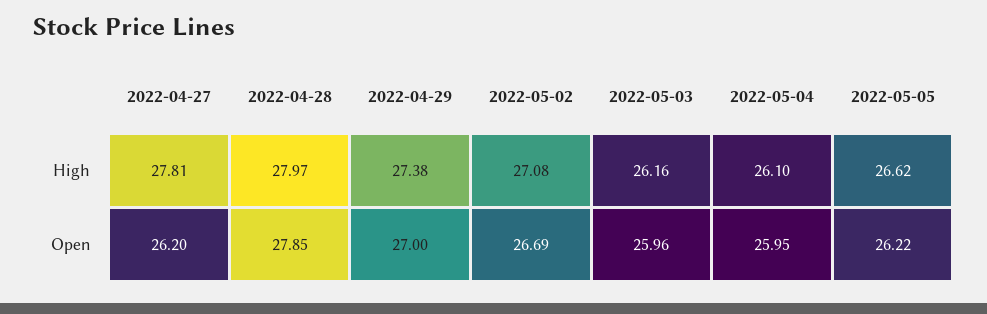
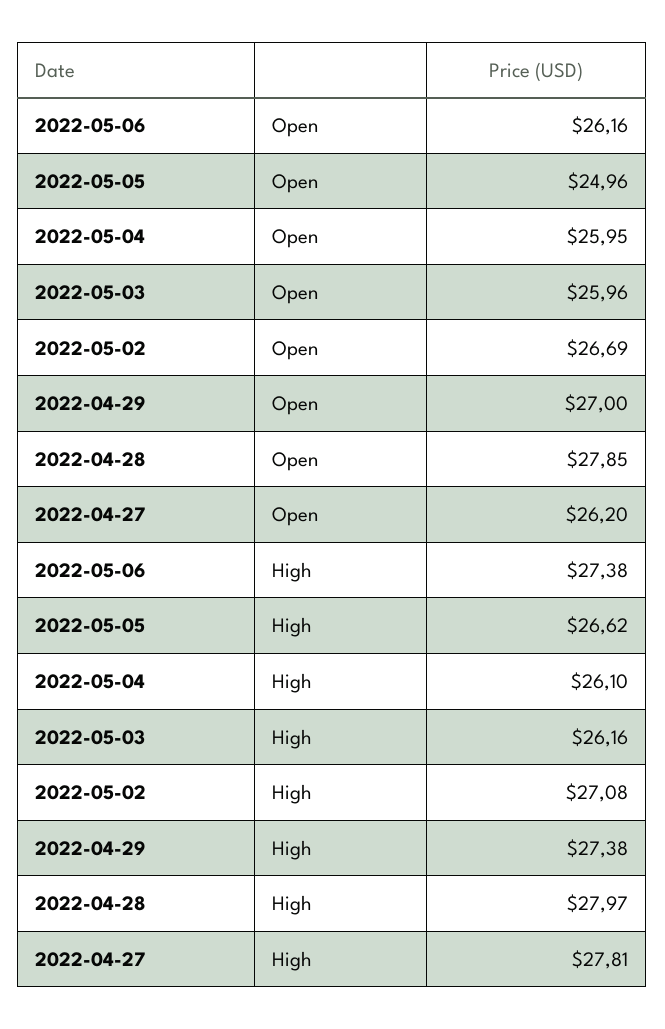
2022-05-05, Open: 26.22 -> 24.96
2022-05-06, Open: none -> 26.16
2022-05-06, High: none -> 27.38

